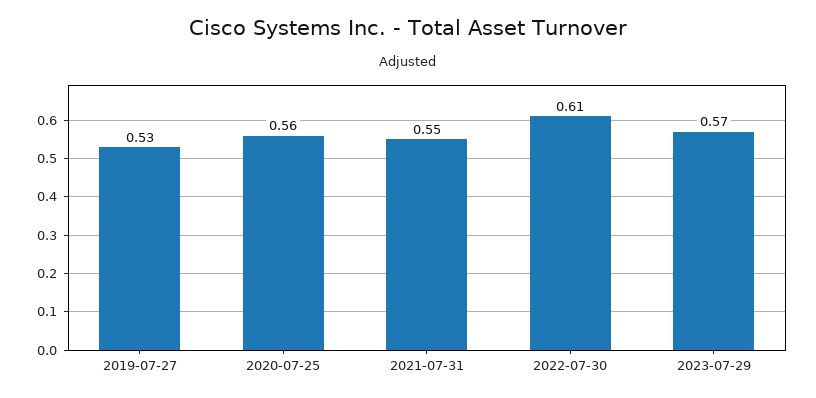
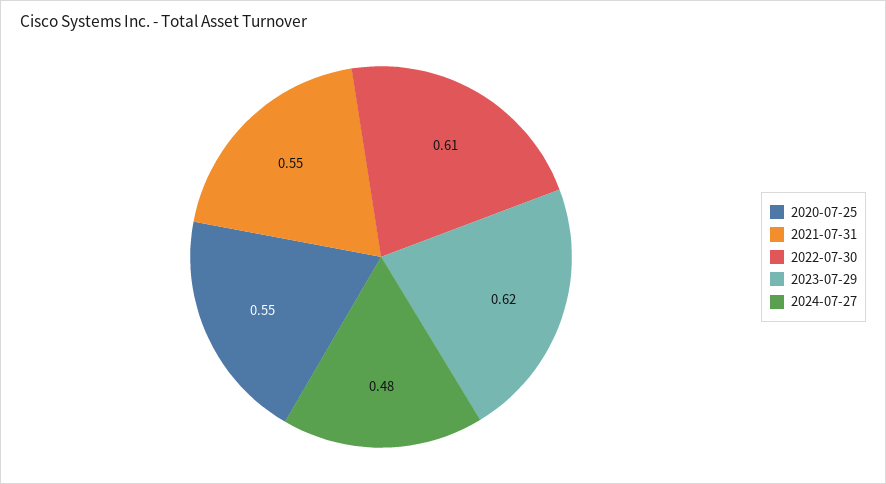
2019-07-27: 0.53 -> none
2020-07-25: 0.56 -> 0.55
2023-07-29: 0.57 -> 0.62
2024-07-27: none -> 0.48

